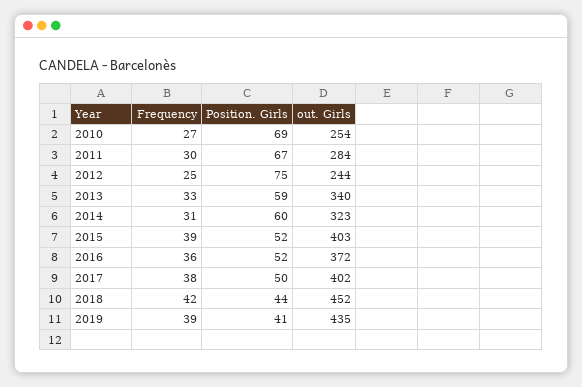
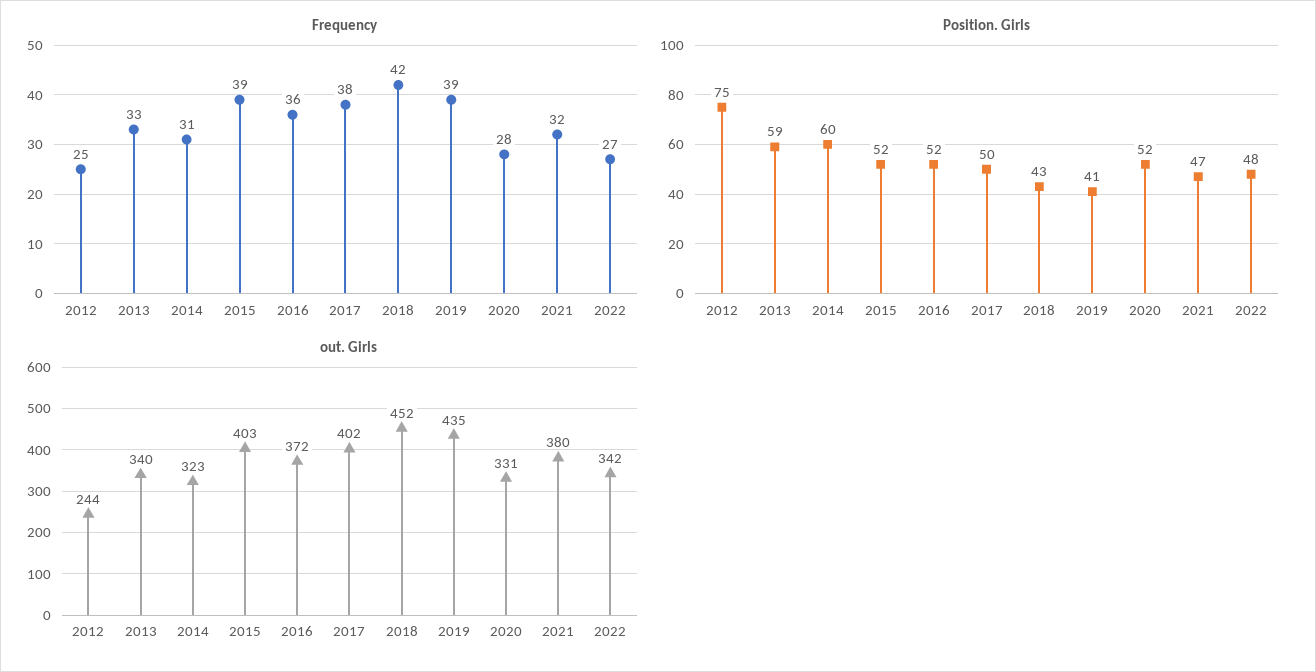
Frequency, 2010: 27 -> none
Position. Girls, 2010: 69 -> none
out. Girls, 2010: 254 -> none
Frequency, 2011: 30 -> none
Position. Girls, 2011: 67 -> none
out. Girls, 2011: 284 -> none
Position. Girls, 2018: 44 -> 43
Frequency, 2020: none -> 28
Frequency, 2021: none -> 32
Frequency, 2022: none -> 27
Position. Girls, 2020: none -> 52
Position. Girls, 2021: none -> 47
Position. Girls, 2022: none -> 48
out. Girls, 2020: none -> 331
out. Girls, 2021: none -> 380
out. Girls, 2022: none -> 342

